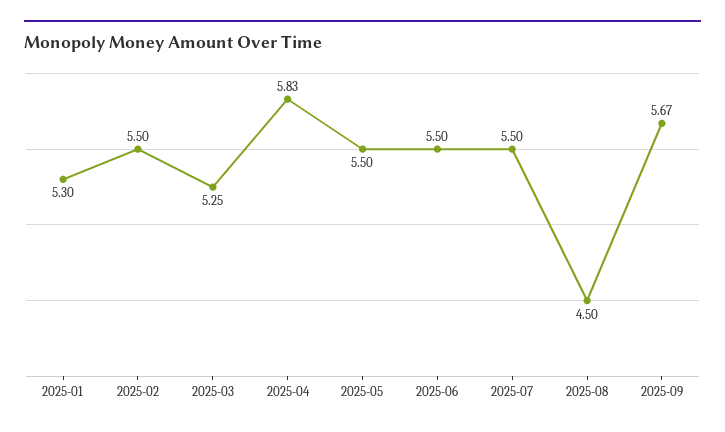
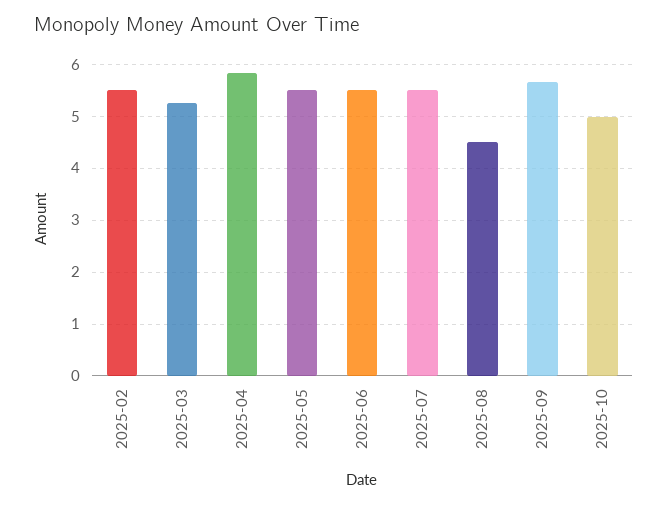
2025-01: 5.3 -> none
2025-10: none -> 5

